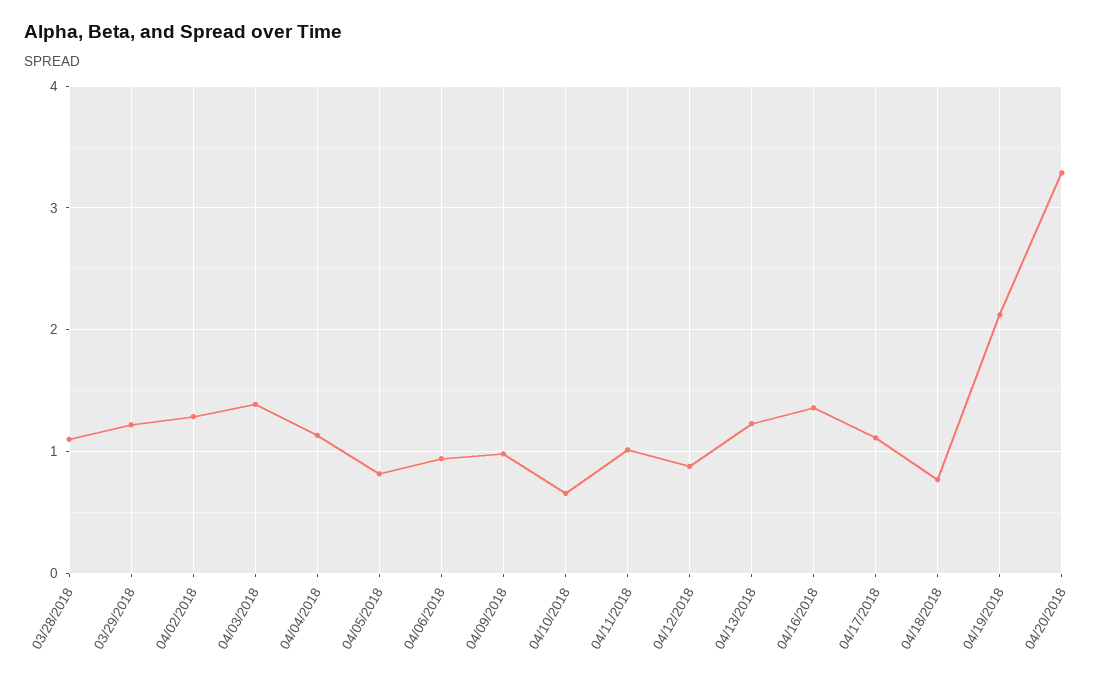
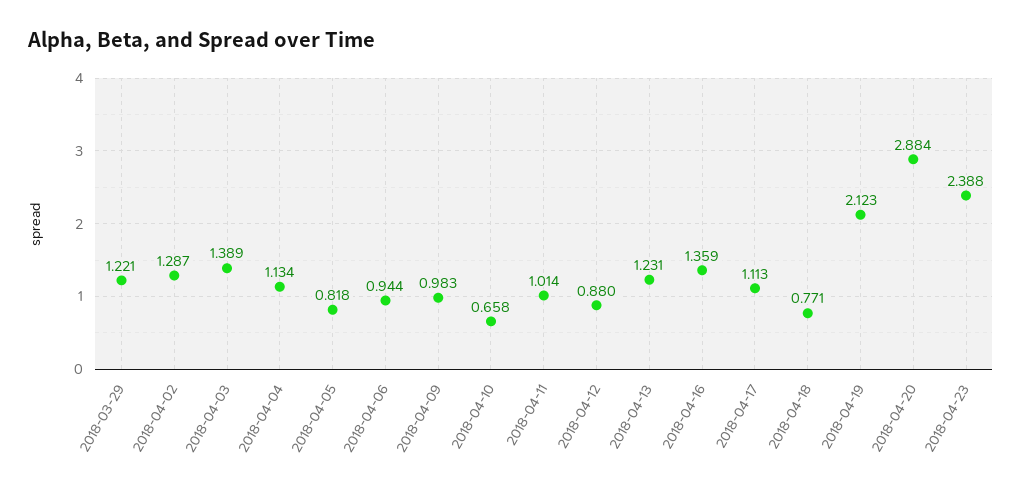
03/28/2018: 1.1 -> none
04/20/2018: 3.3 -> 2.884
2018-04-23: none -> 2.388

